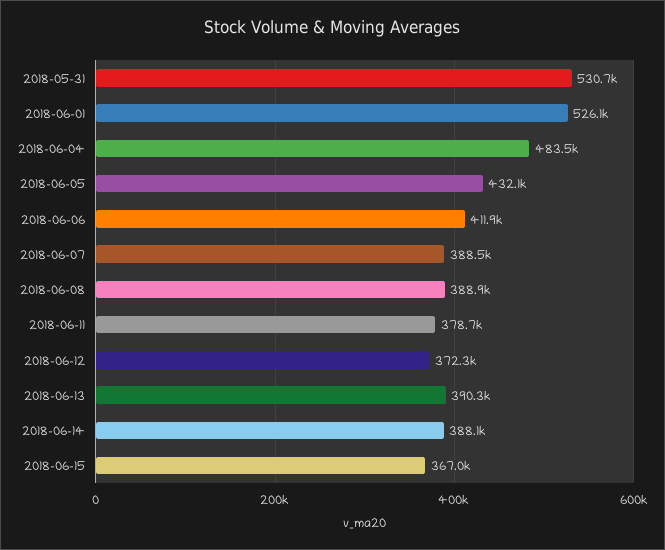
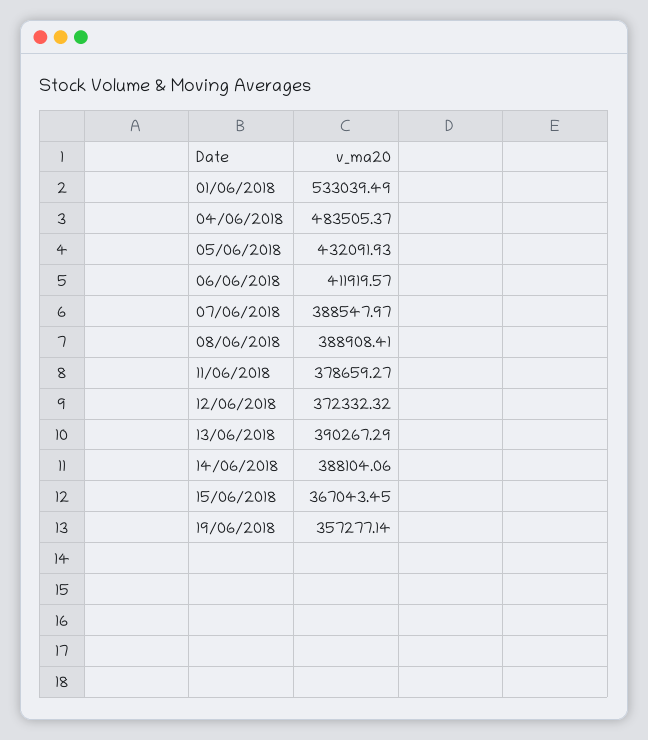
2018-05-31: 530700 -> none
2018-06-01: 526100 -> 533039.49
19/06/2018: none -> 357277.14

